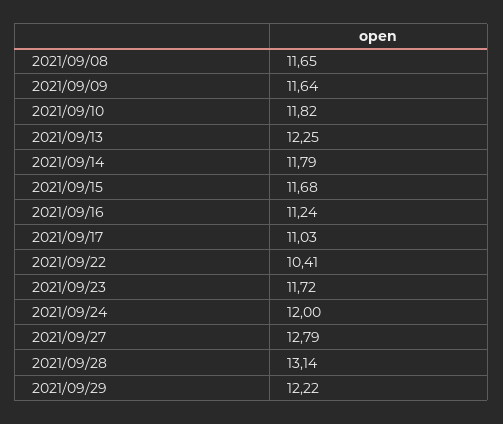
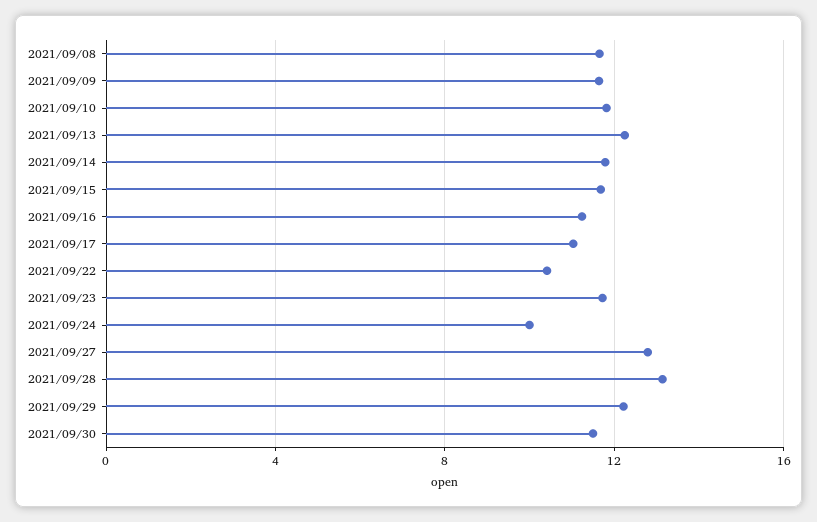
2021/09/24: 12 -> 10
2021/09/30: none -> 11.5

